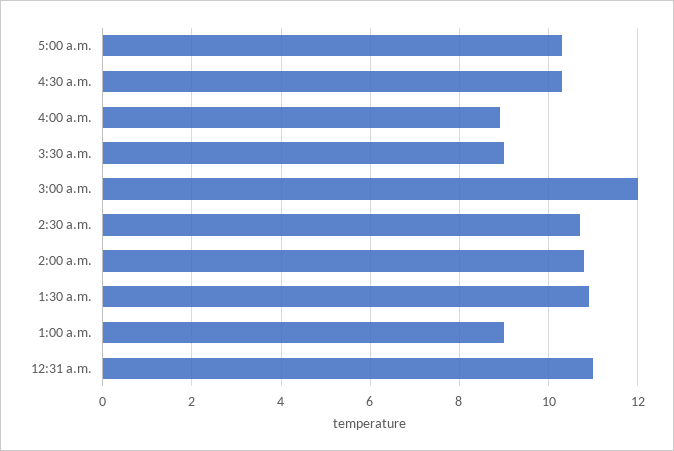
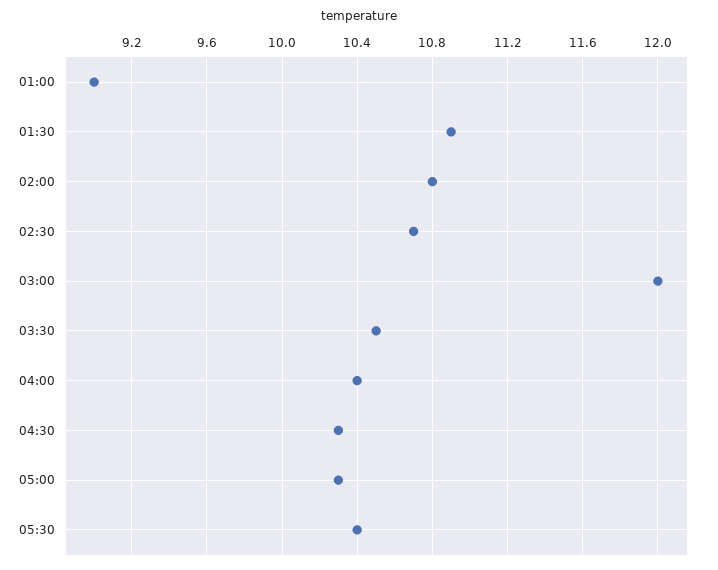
4:00 a.m.: 9 -> 10.4
3:30 a.m.: 9 -> 10.5
12:31 a.m.: 11 -> none
05:30: none -> 10.4

